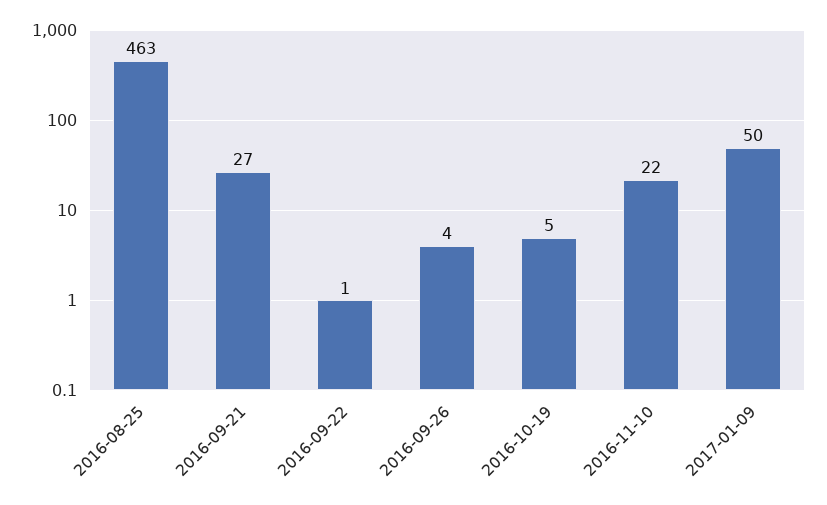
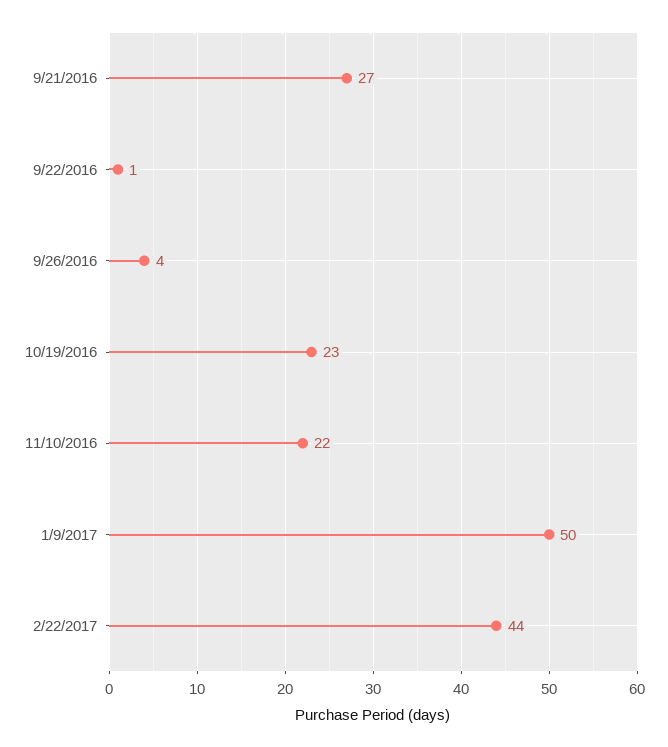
2016-08-25: 463 -> none
2016-10-19: 5 -> 23
2/22/2017: none -> 44

